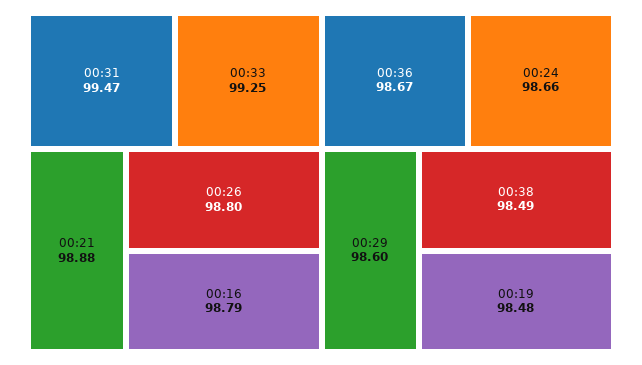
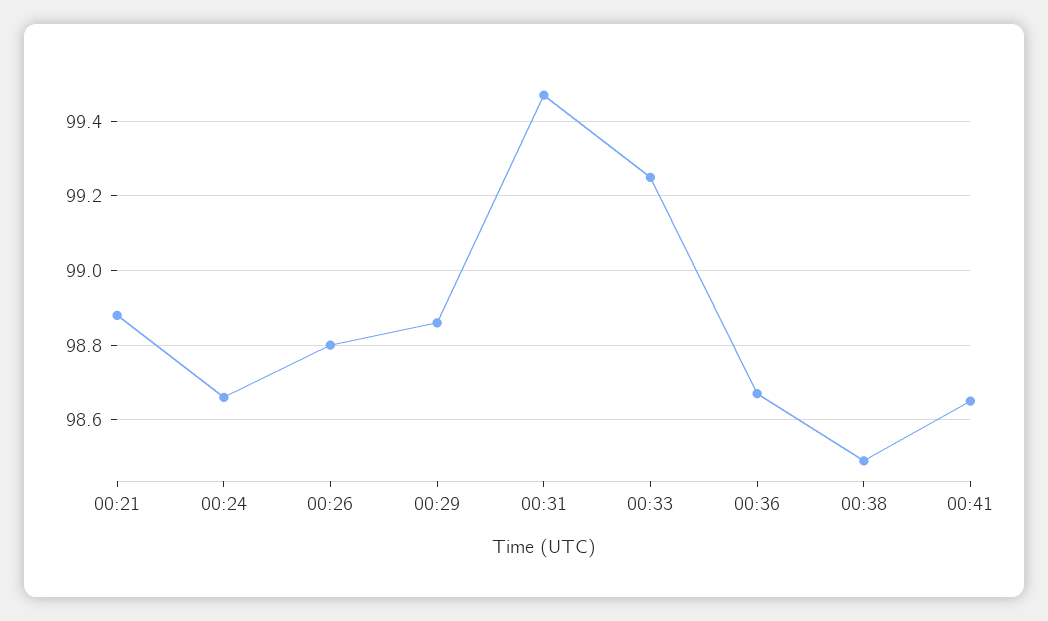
00:16: 98.79 -> none
00:29: 98.6 -> 98.85
00:19: 98.48 -> none
00:41: none -> 98.65

